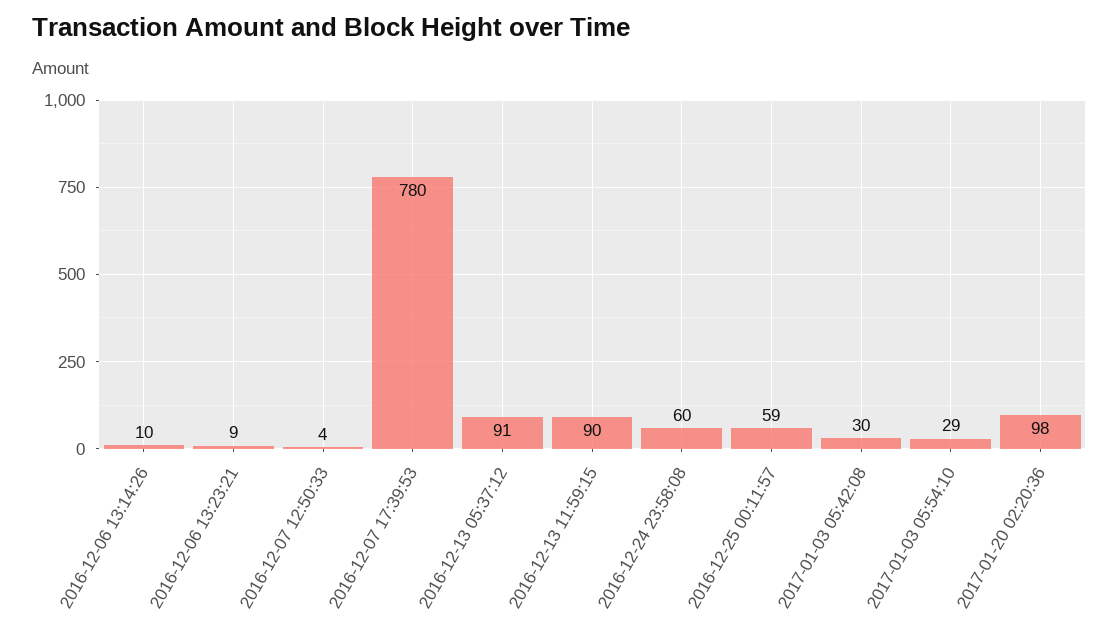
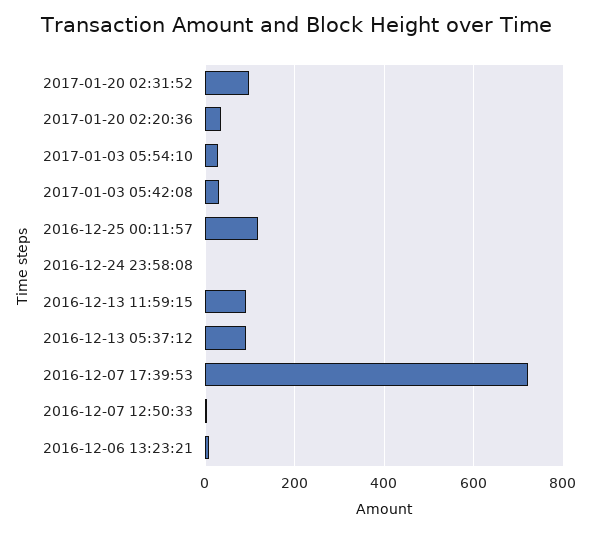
2016-12-06 13:14:26: 10 -> none
2016-12-07 17:39:53: 780 -> 720
2016-12-24 23:58:08: 60 -> 0
2016-12-25 00:11:57: 59 -> 120
2017-01-20 02:20:36: 98 -> 40
2017-01-20 02:31:52: none -> 100

